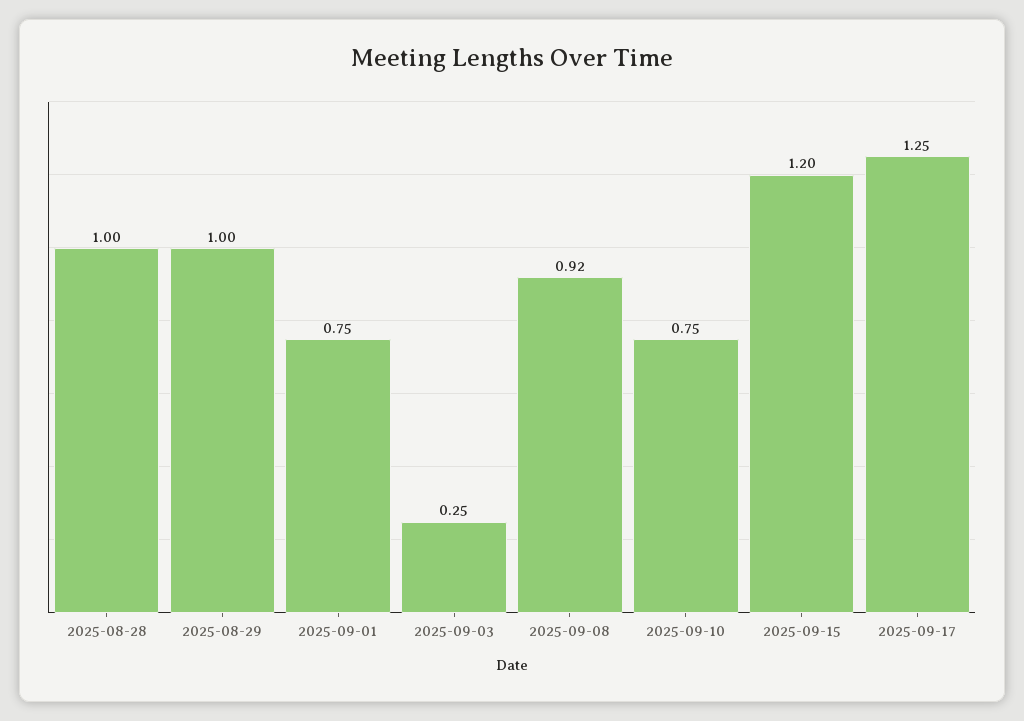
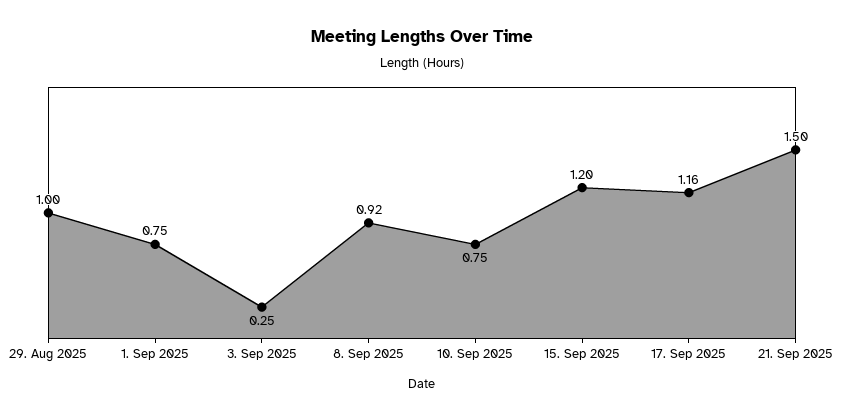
2025-08-28: 1 -> none
2025-09-17: 1.25 -> 1.16
21. Sep 2025: none -> 1.5

